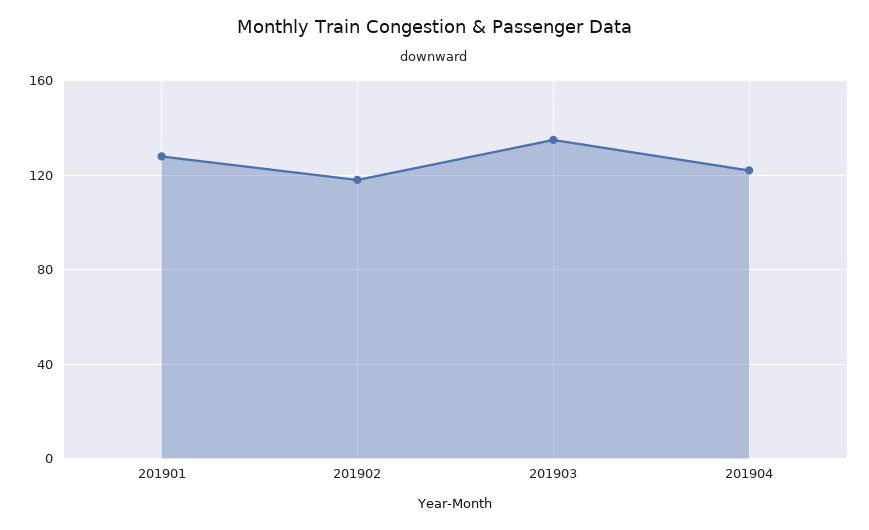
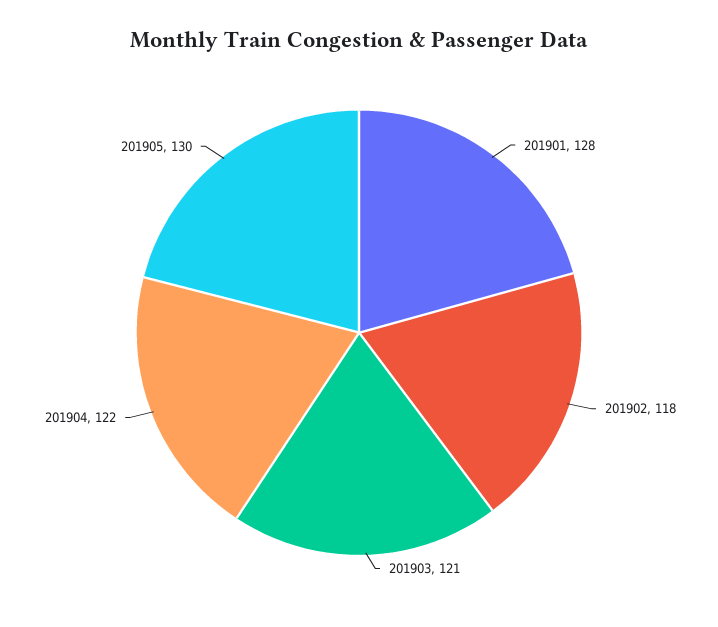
201903: 135 -> 121
201905: none -> 130

